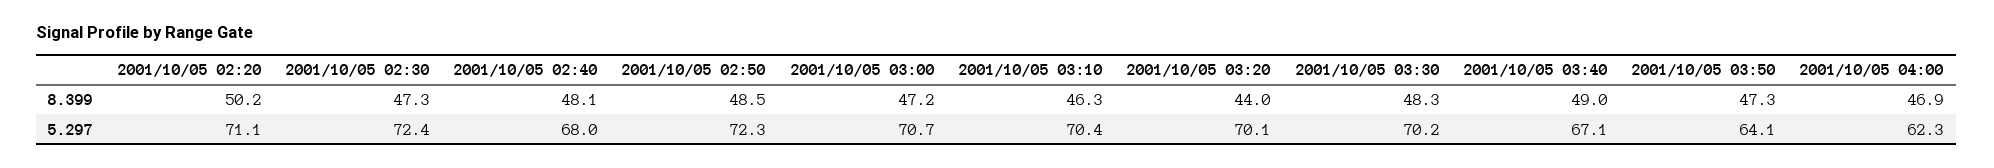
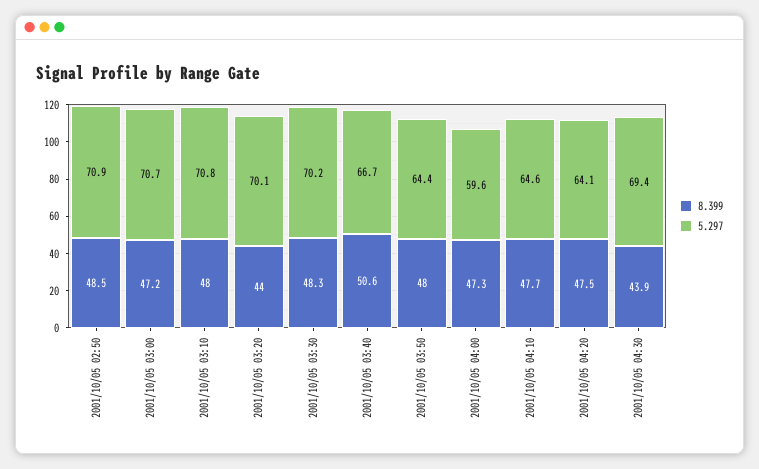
8.399, 2001/10/05 02:20: 50.2 -> none
8.399, 2001/10/05 02:30: 47.3 -> none
8.399, 2001/10/05 02:40: 48.1 -> none
8.399, 2001/10/05 03:10: 46.3 -> 48
8.399, 2001/10/05 03:40: 49 -> 50.6
8.399, 2001/10/05 03:50: 47.3 -> 48
8.399, 2001/10/05 04:00: 46.9 -> 47.3
5.297, 2001/10/05 02:20: 71.1 -> none
5.297, 2001/10/05 02:30: 72.4 -> none
5.297, 2001/10/05 02:40: 68 -> none
5.297, 2001/10/05 02:50: 72.3 -> 70.9
5.297, 2001/10/05 03:10: 70.4 -> 70.8
5.297, 2001/10/05 03:40: 67.1 -> 66.7
5.297, 2001/10/05 03:50: 64.1 -> 64.4
5.297, 2001/10/05 04:00: 62.3 -> 59.6
8.399, 2001/10/05 04:10: none -> 47.7
5.297, 2001/10/05 04:10: none -> 64.6
8.399, 2001/10/05 04:20: none -> 47.5
5.297, 2001/10/05 04:20: none -> 64.1
8.399, 2001/10/05 04:30: none -> 43.9
5.297, 2001/10/05 04:30: none -> 69.4

